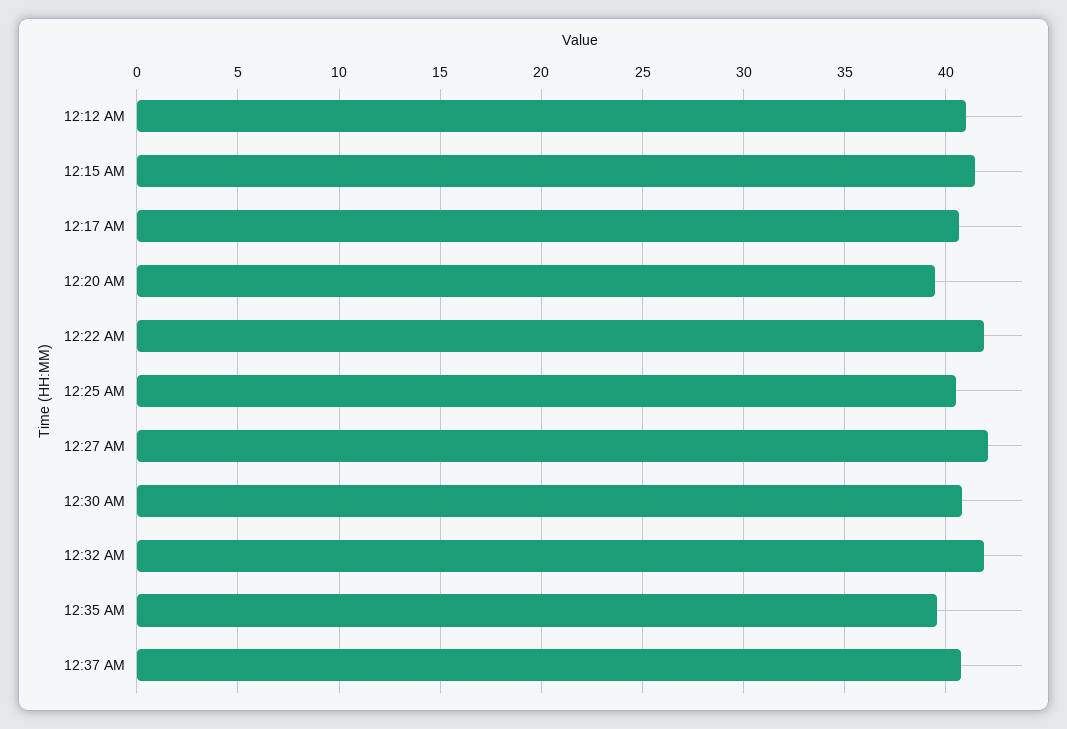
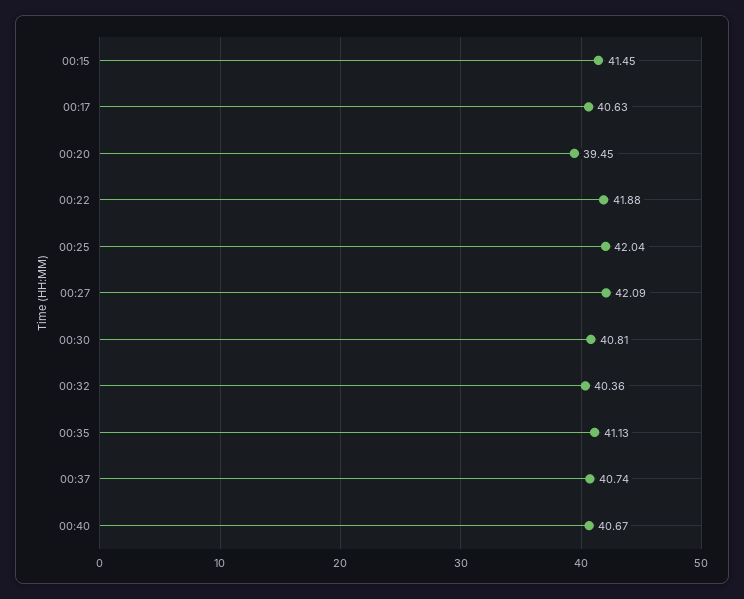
12:12 AM: 41 -> none
12:25 AM: 40.5 -> 42.04
12:32 AM: 42 -> 40.36
12:35 AM: 39.5 -> 41.13
00:40: none -> 40.67

